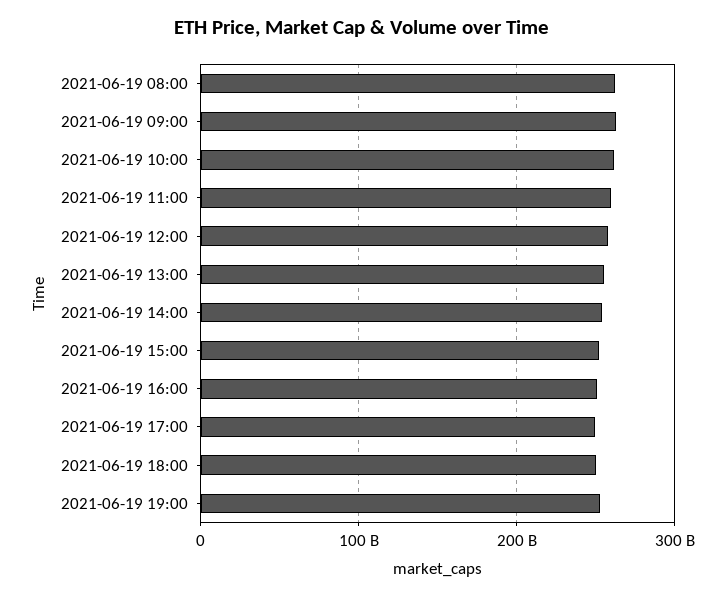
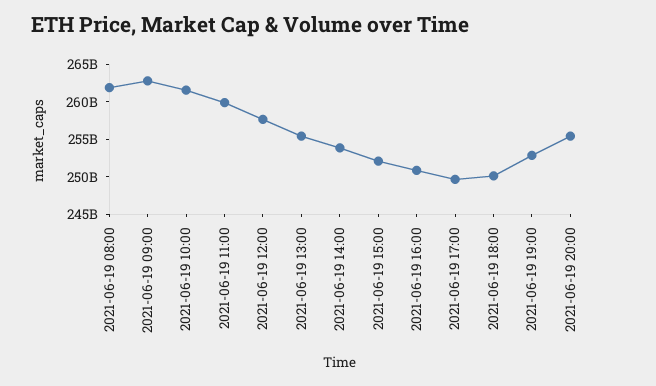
2021-06-19 20:00: none -> 255000000000

